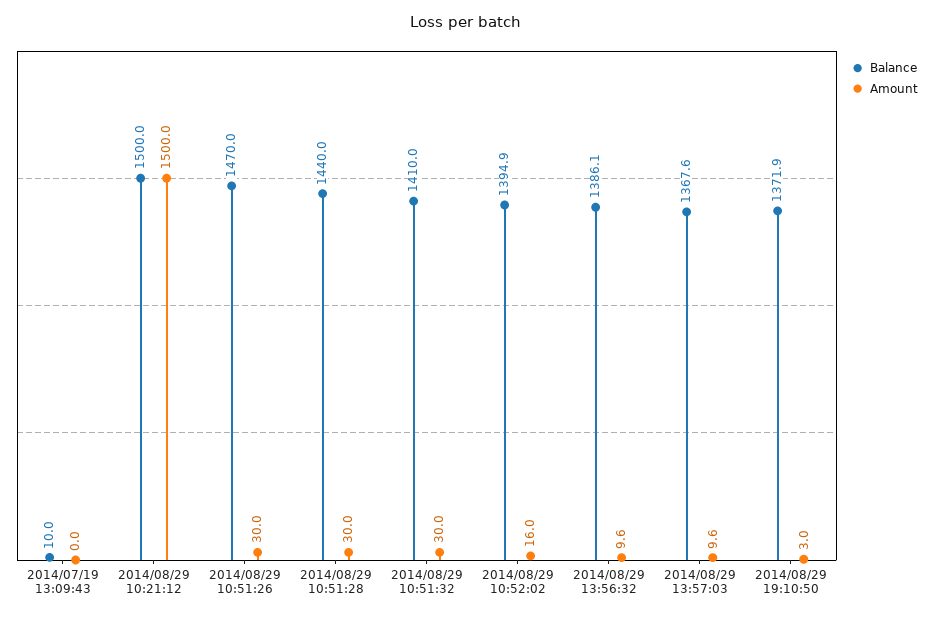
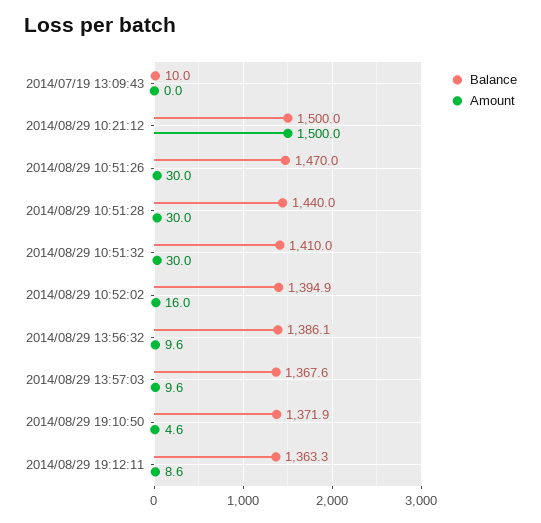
Amount, 2014/08/29 19:10:50: 3 -> 4.6
Balance, 2014/08/29 19:12:11: none -> 1363.3
Amount, 2014/08/29 19:12:11: none -> 8.6

